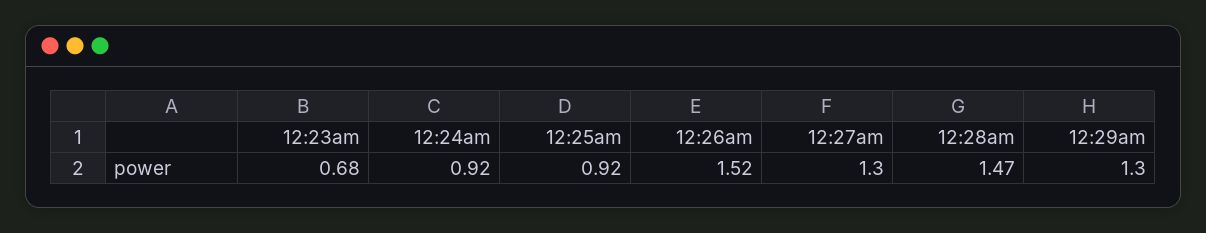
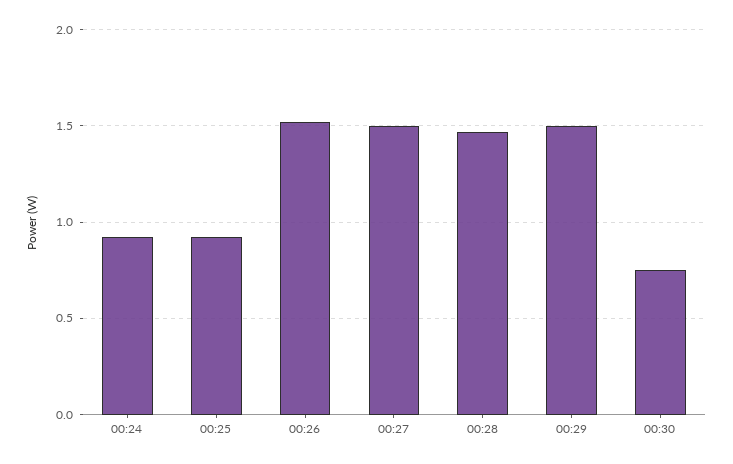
12:23am: 0.68 -> none
12:27am: 1.3 -> 1.5
12:29am: 1.3 -> 1.5
00:30: none -> 0.75

